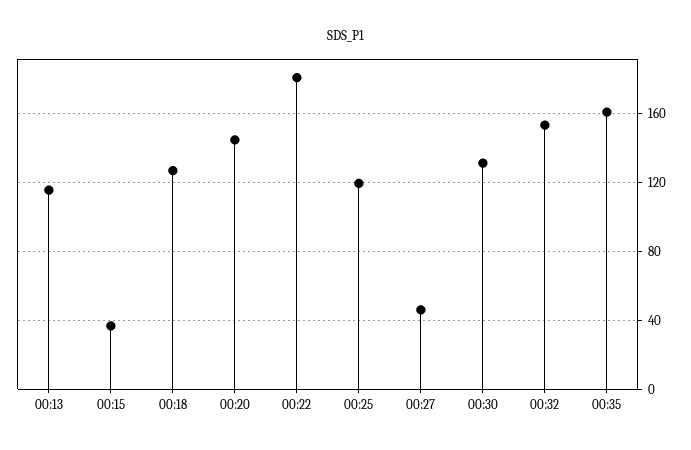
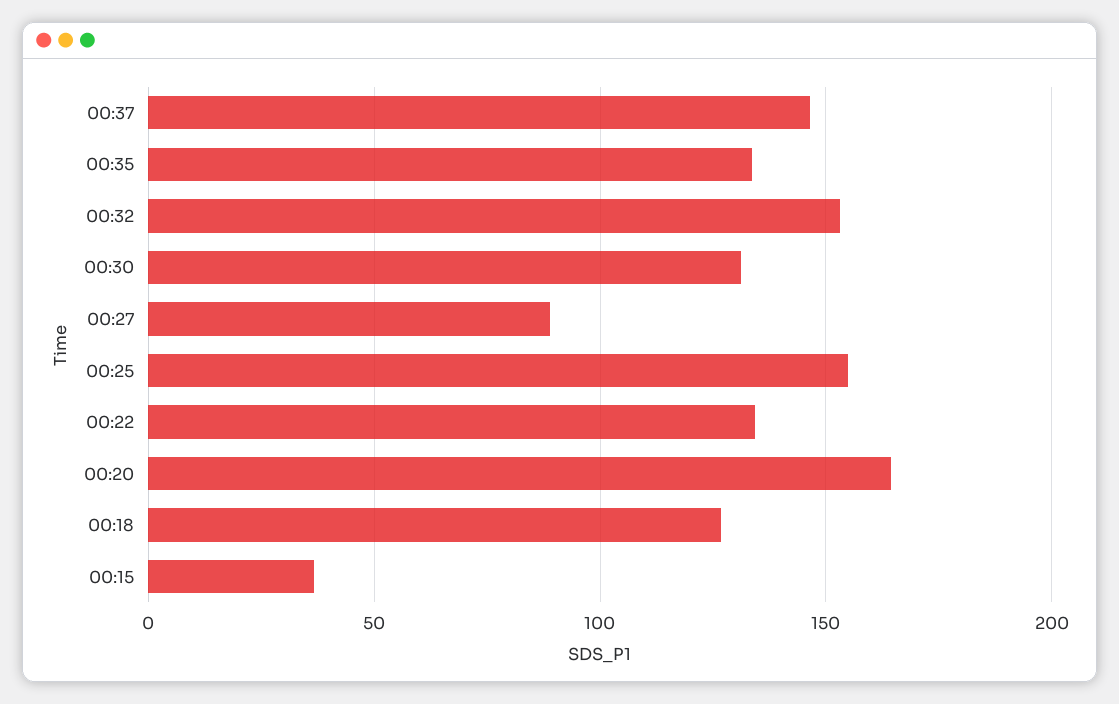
00:13: 115 -> none
00:20: 145 -> 165
00:22: 180 -> 135
00:25: 120 -> 155
00:27: 45 -> 90
00:35: 160 -> 135
00:37: none -> 145

